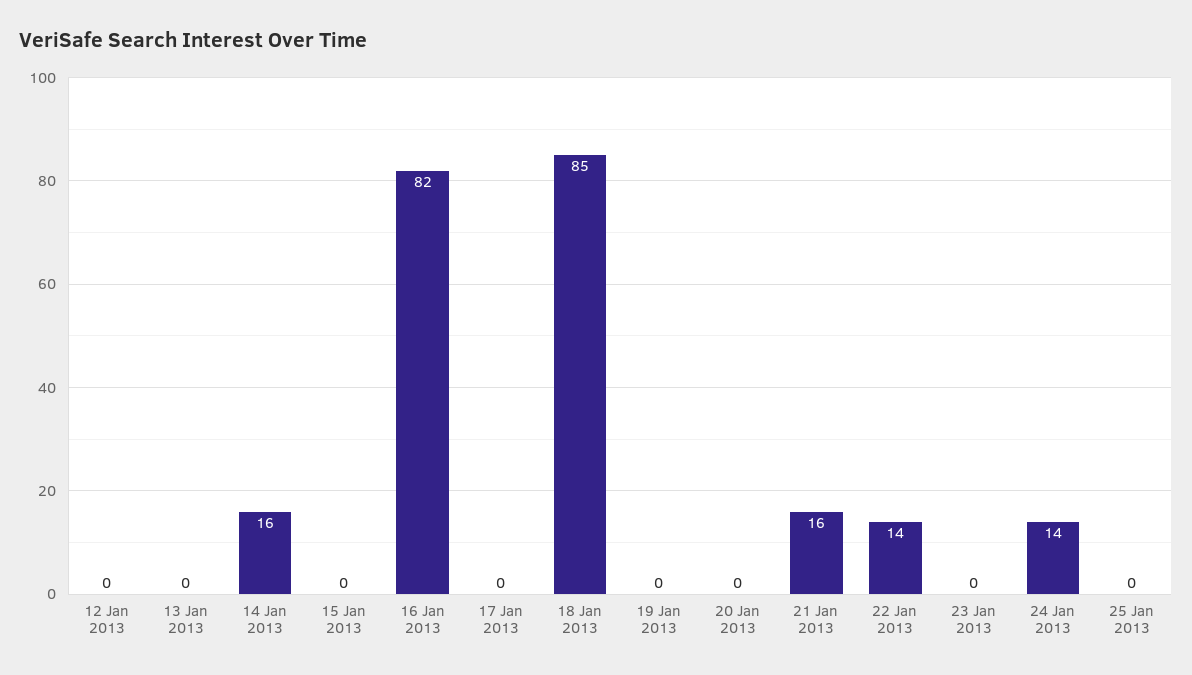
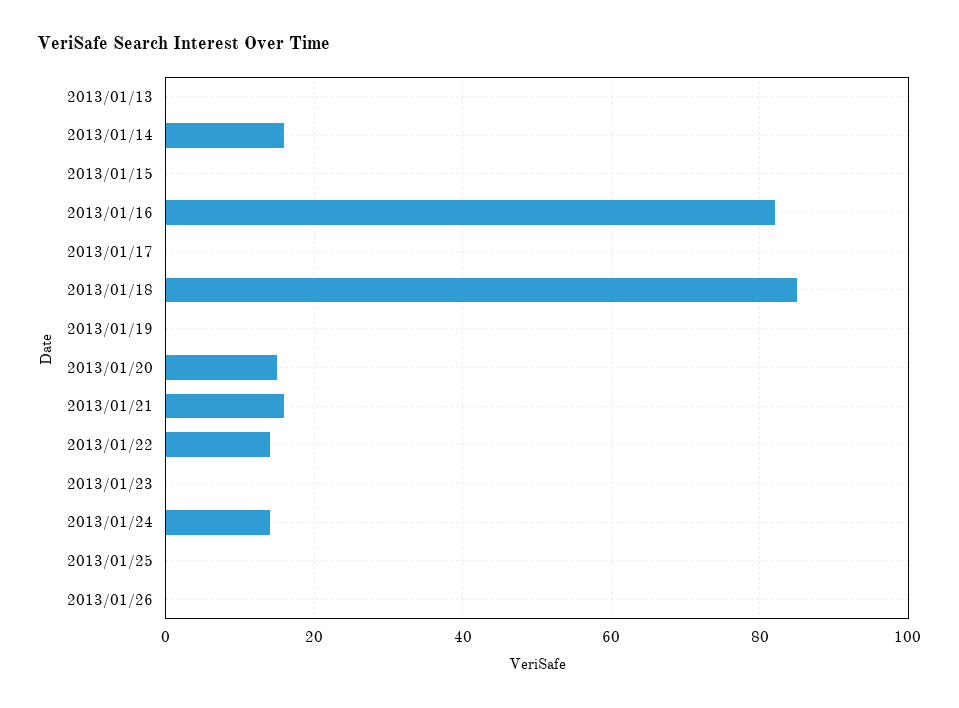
12 Jan 2013: 0 -> none
20 Jan 2013: 0 -> 15
2013/01/26: none -> 0

